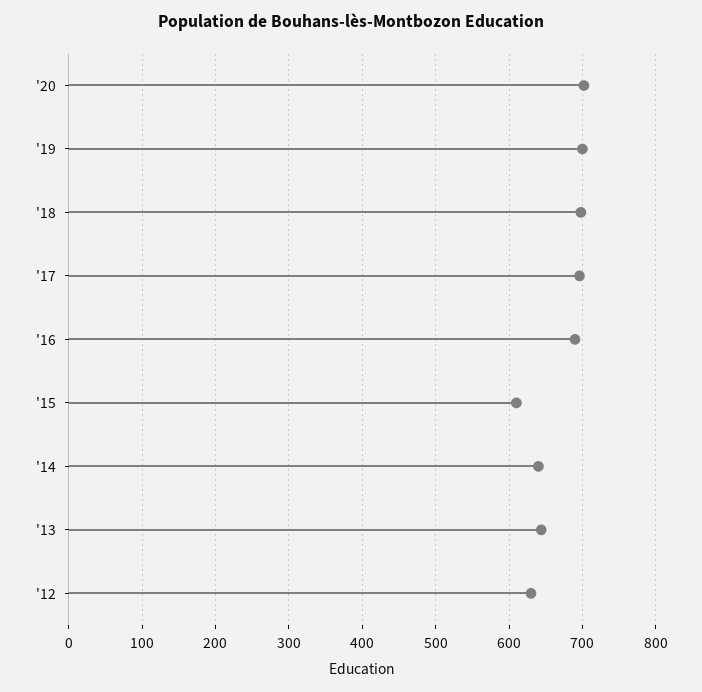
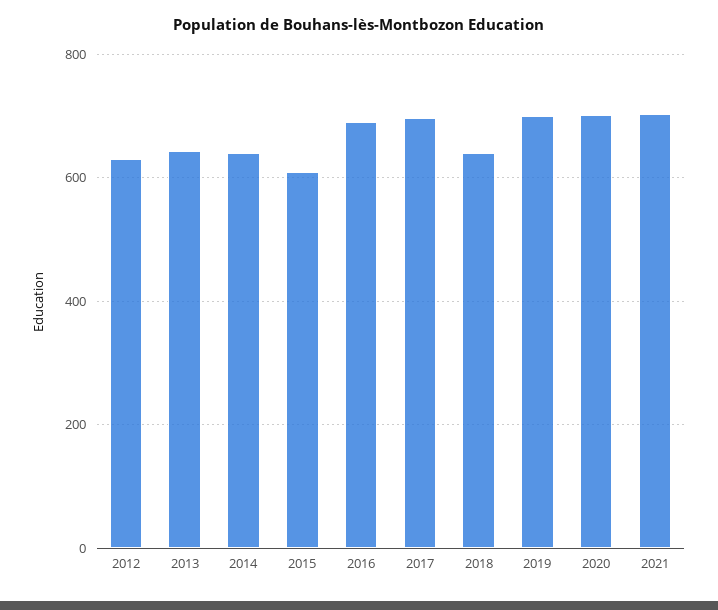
'18: 700 -> 640
2021: none -> 700

